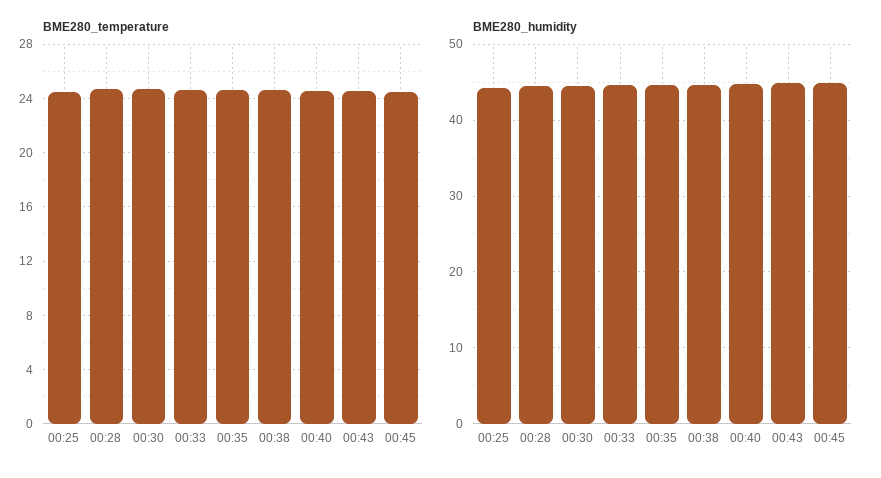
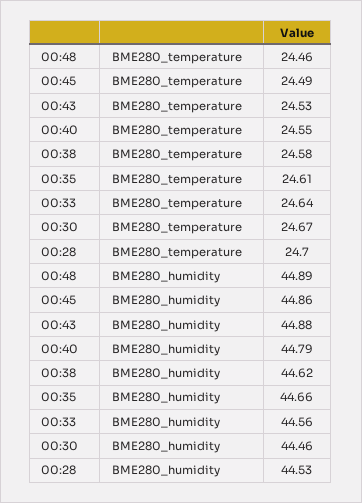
BME280_temperature, 00:25: 24.5 -> none
BME280_humidity, 00:25: 44 -> none
BME280_temperature, 00:48: none -> 24.46
BME280_humidity, 00:48: none -> 44.89

